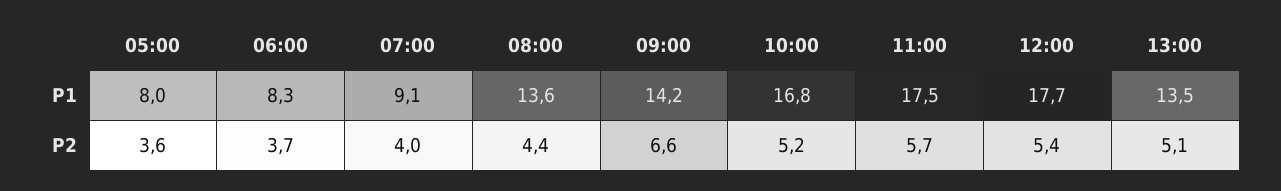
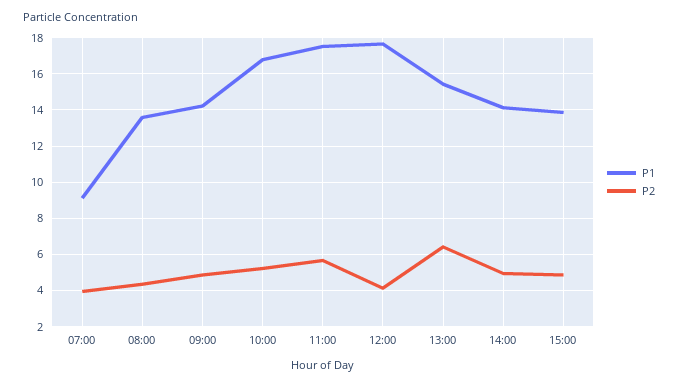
P1, 05:00: 8 -> none
P1, 06:00: 8.3 -> none
P1, 13:00: 13.5 -> 15.5
P2, 05:00: 3.6 -> none
P2, 06:00: 3.7 -> none
P2, 09:00: 6.6 -> 5
P2, 12:00: 5.4 -> 4
P2, 13:00: 5.1 -> 6.5
P1, 14:00: none -> 14
P2, 14:00: none -> 5
P1, 15:00: none -> 14
P2, 15:00: none -> 5

